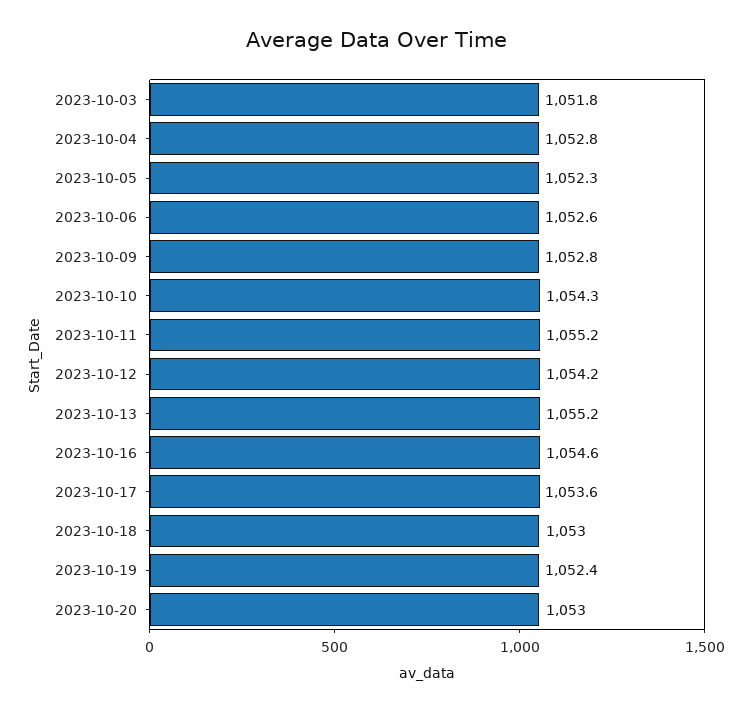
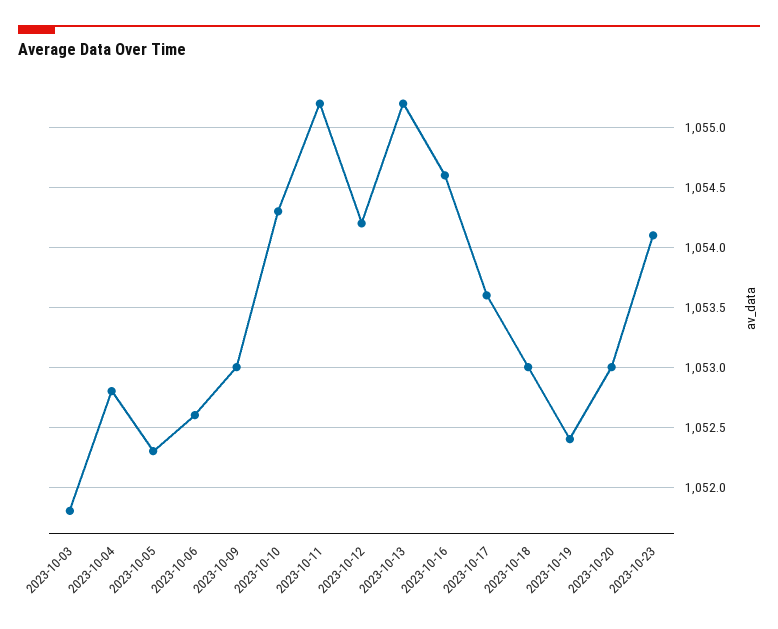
2023-10-09: 1052.8 -> 1053
2023-10-23: none -> 1054.1

